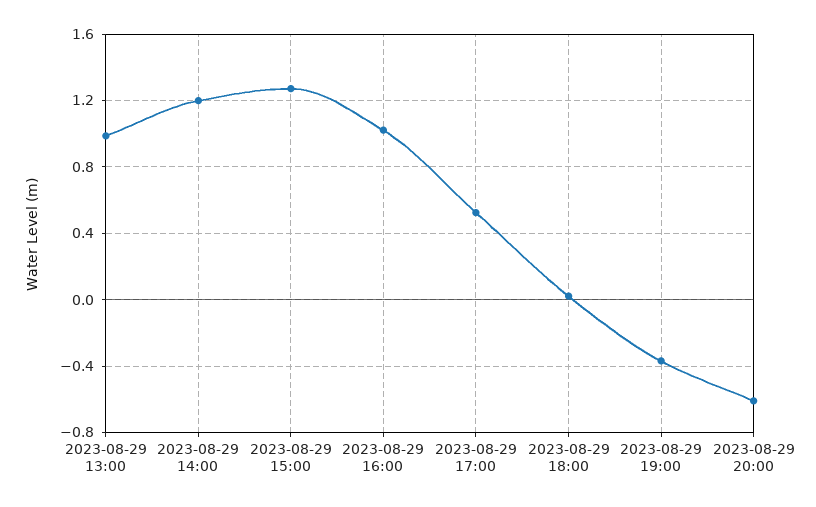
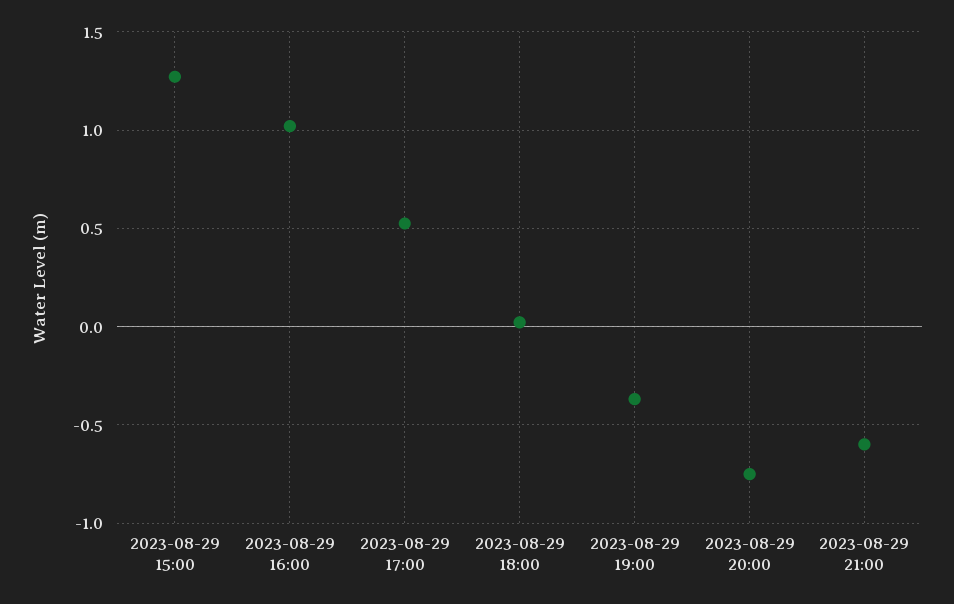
2023-08-29 13:00: 1 -> none
2023-08-29 14:00: 1.2 -> none
2023-08-29 20:00: -0.6 -> -0.75
2023-08-29 21:00: none -> -0.6

